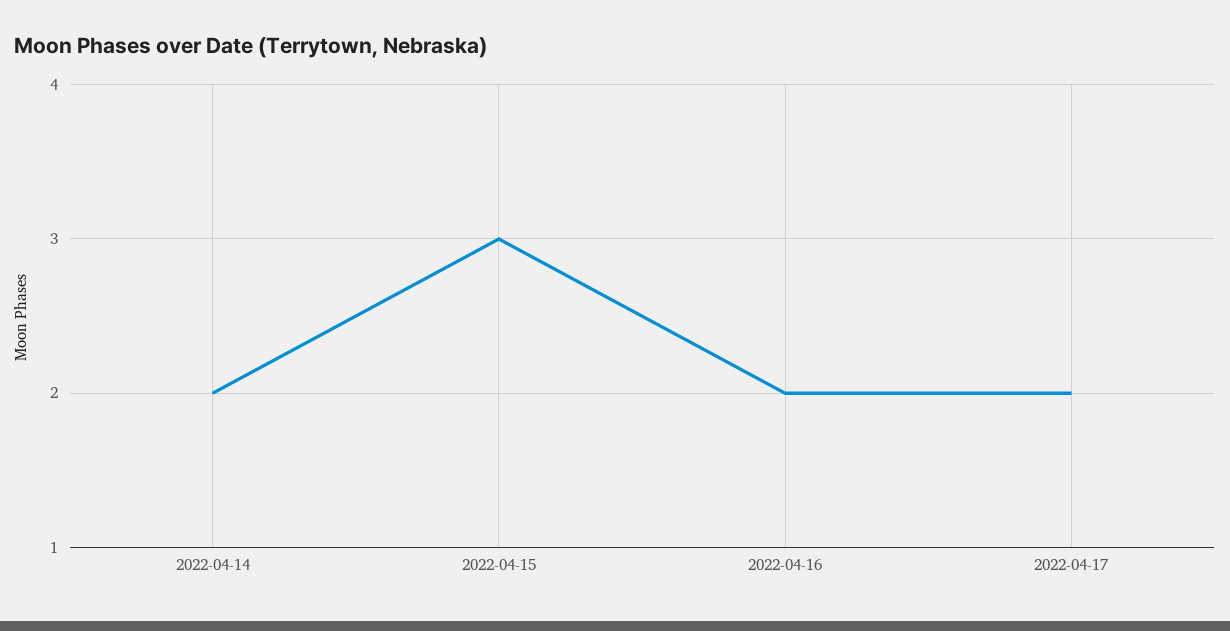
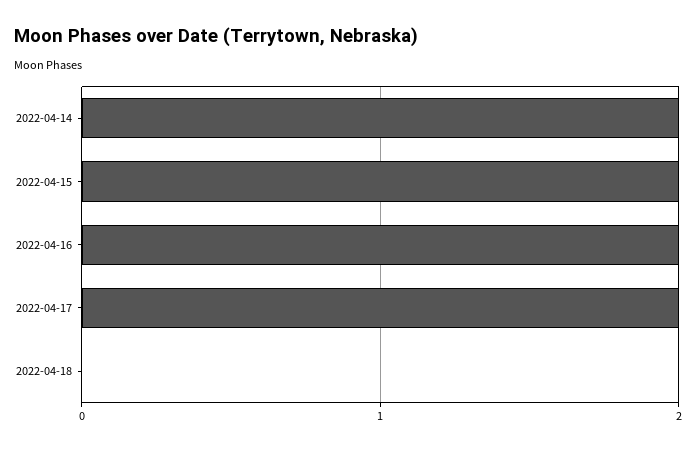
2022-04-15: 3 -> 2
2022-04-18: none -> 0

